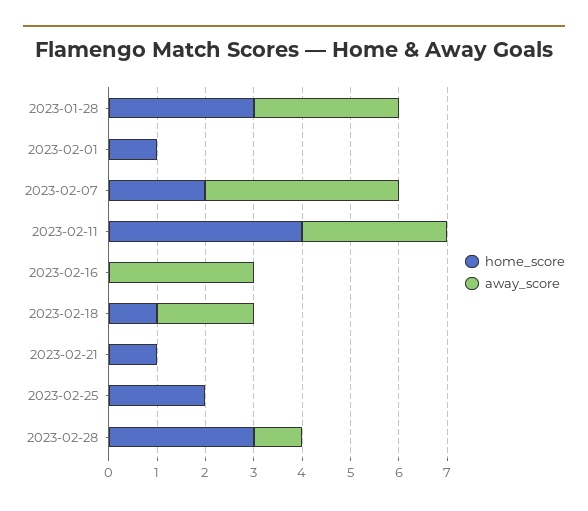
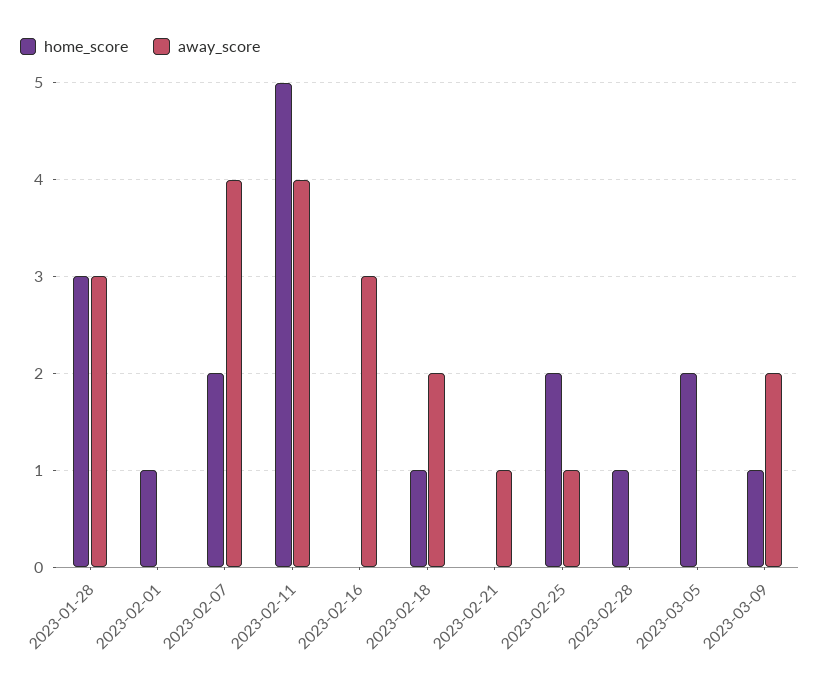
home_score, 2023-02-11: 4 -> 5
away_score, 2023-02-11: 3 -> 4
home_score, 2023-02-21: 1 -> 0
away_score, 2023-02-21: 0 -> 1
away_score, 2023-02-25: 0 -> 1
home_score, 2023-02-28: 3 -> 1
away_score, 2023-02-28: 1 -> 0
home_score, 2023-03-05: none -> 2
away_score, 2023-03-05: none -> 0
home_score, 2023-03-09: none -> 1
away_score, 2023-03-09: none -> 2

